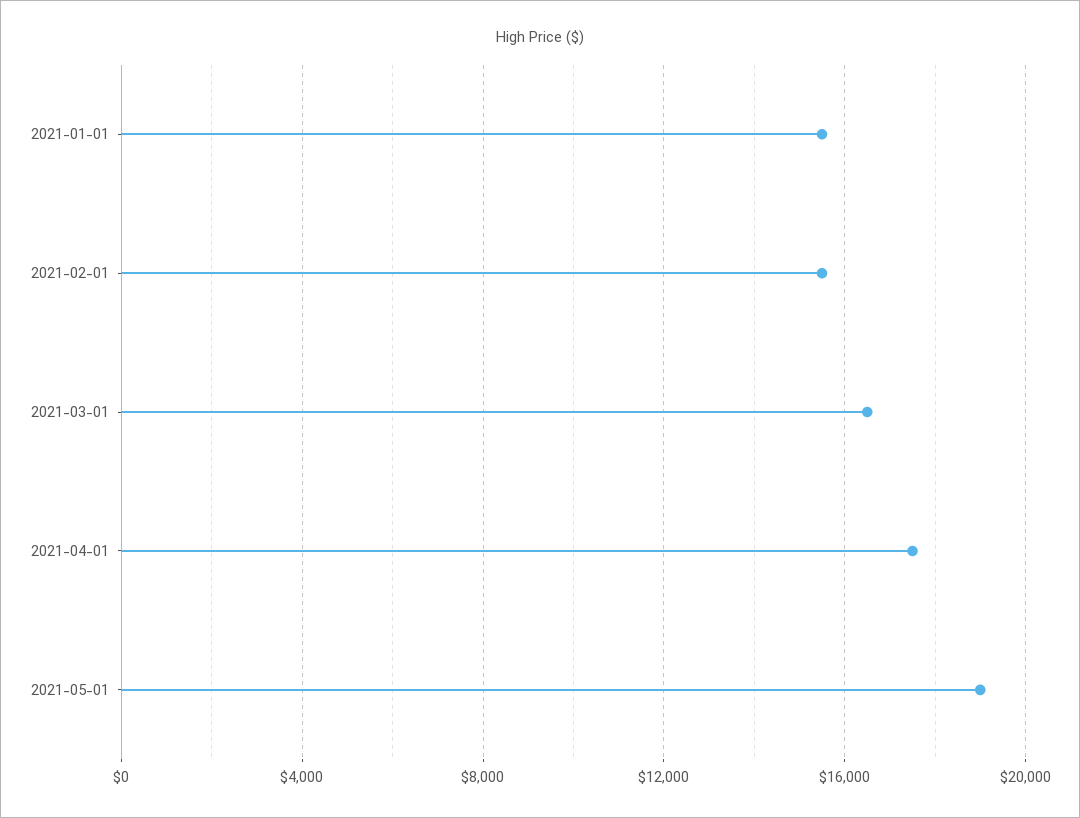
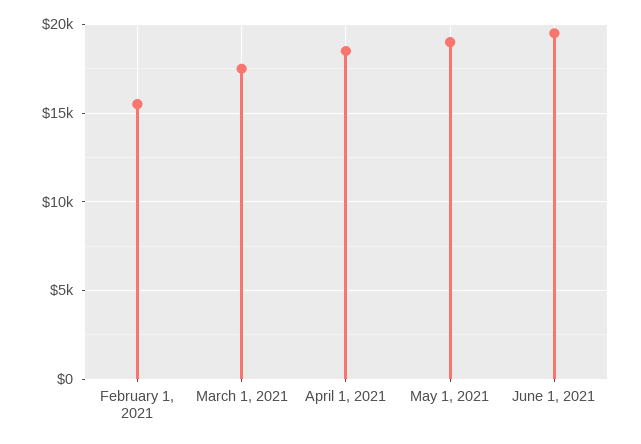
2021-01-01: 15500 -> none
2021-03-01: 16500 -> 17500
2021-04-01: 17500 -> 18500
June 1, 2021: none -> 19500

